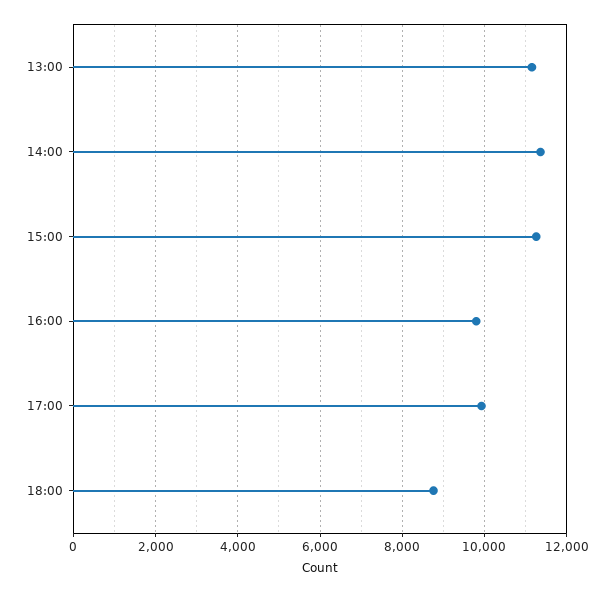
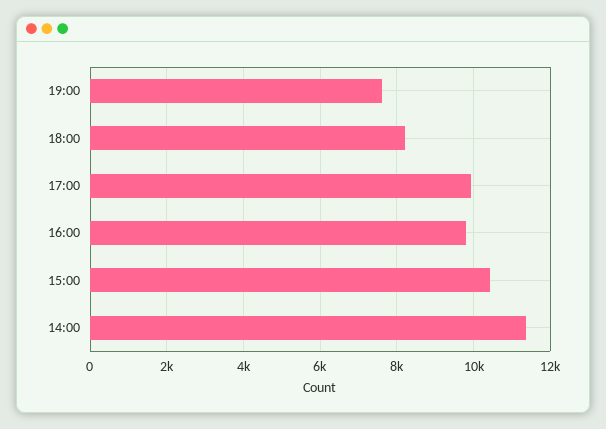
13:00: 11200 -> none
15:00: 11200 -> 10400
18:00: 8800 -> 8200
19:00: none -> 7600

